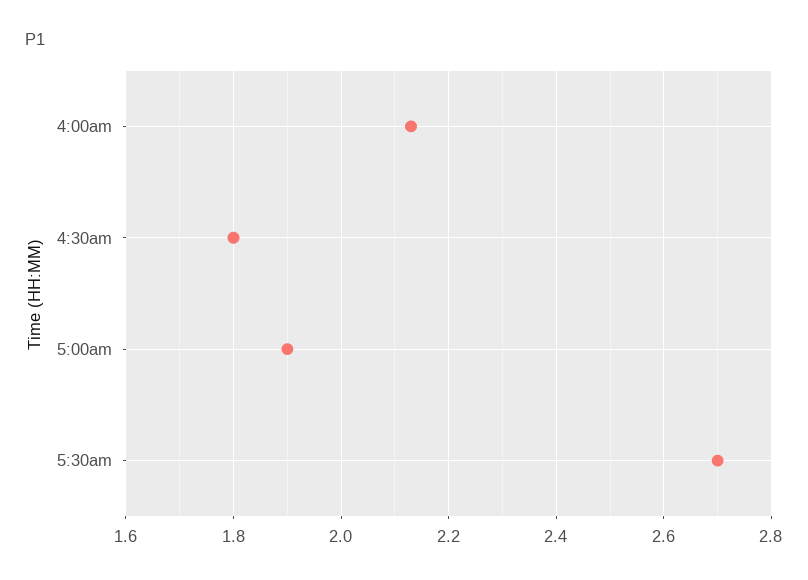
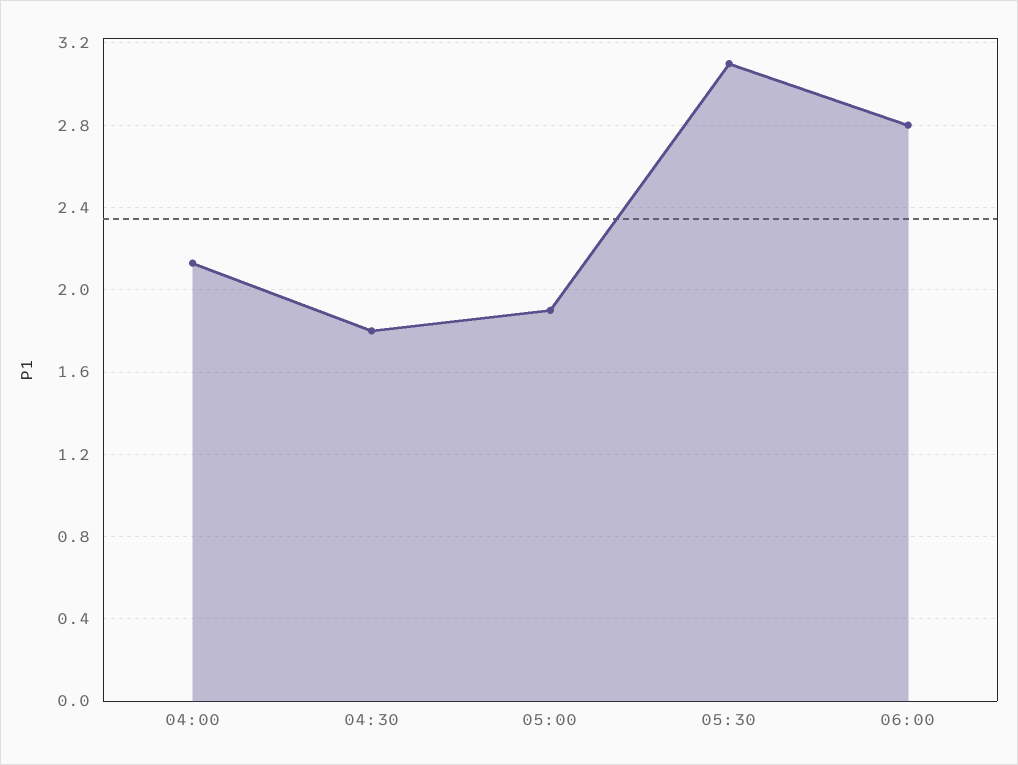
5:30am: 2.7 -> 3.1
06:00: none -> 2.8

